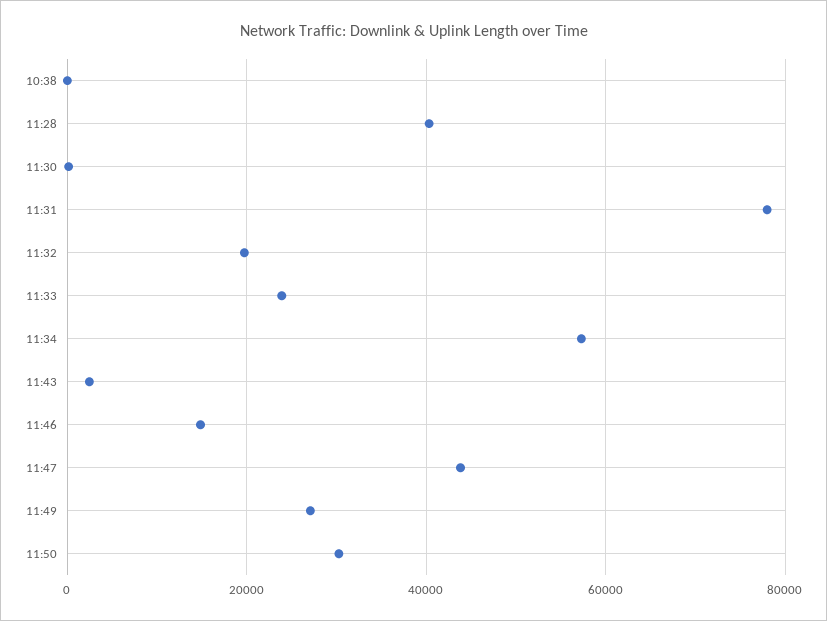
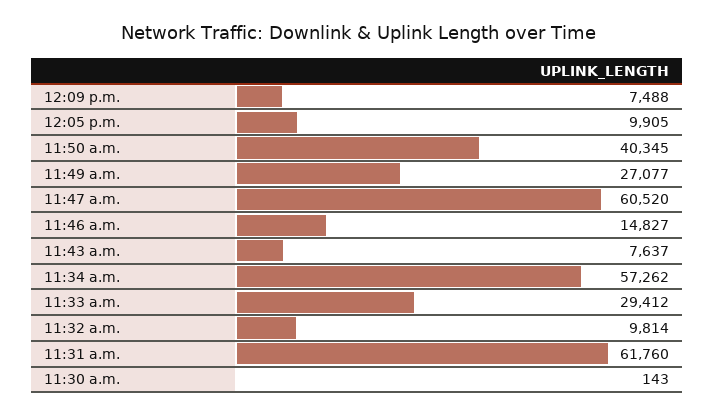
10:38: 0 -> none
11:28: 40000 -> none
11:31: 78000 -> 61760
11:32: 20000 -> 9814
11:33: 24000 -> 29412
11:43: 2000 -> 7637
11:47: 44000 -> 60520
11:50: 30000 -> 40345
12:09 p.m.: none -> 7488
12:05 p.m.: none -> 9905

